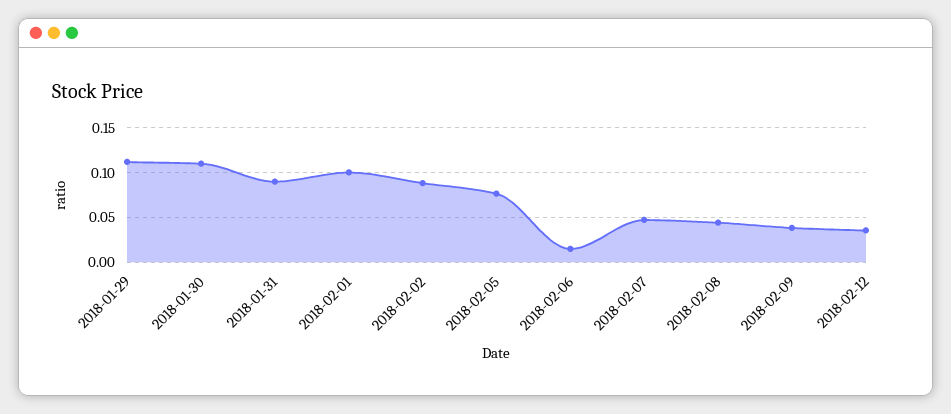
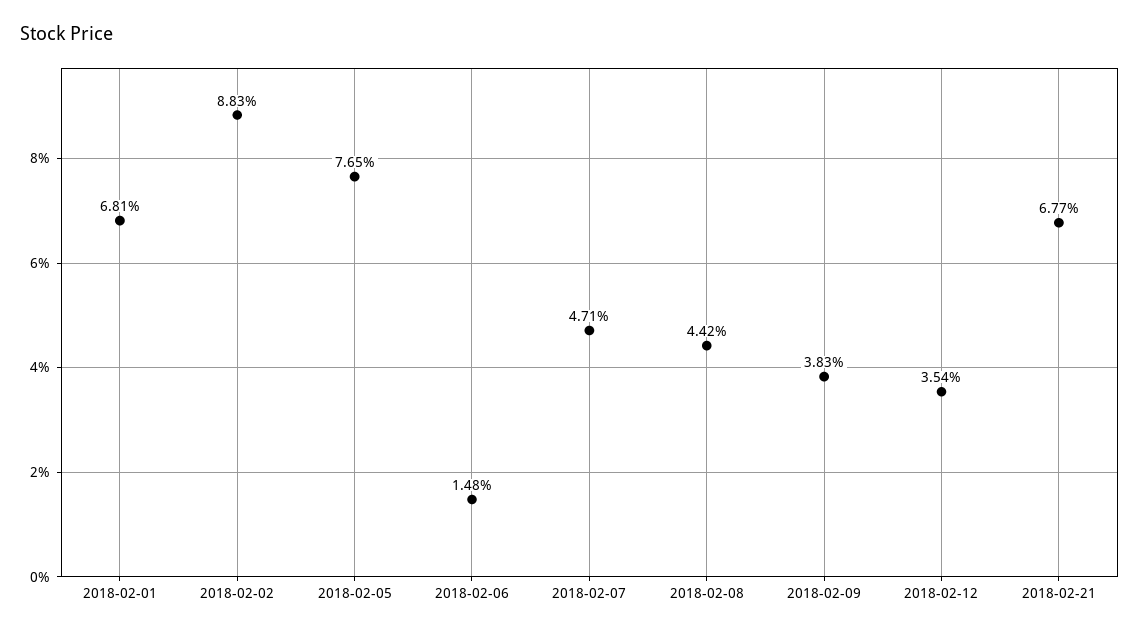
2018-01-29: 0.11 -> none
2018-01-30: 0.11 -> none
2018-01-31: 0.09 -> none
2018-02-01: 0.1 -> 0.0681
2018-02-21: none -> 0.0677

